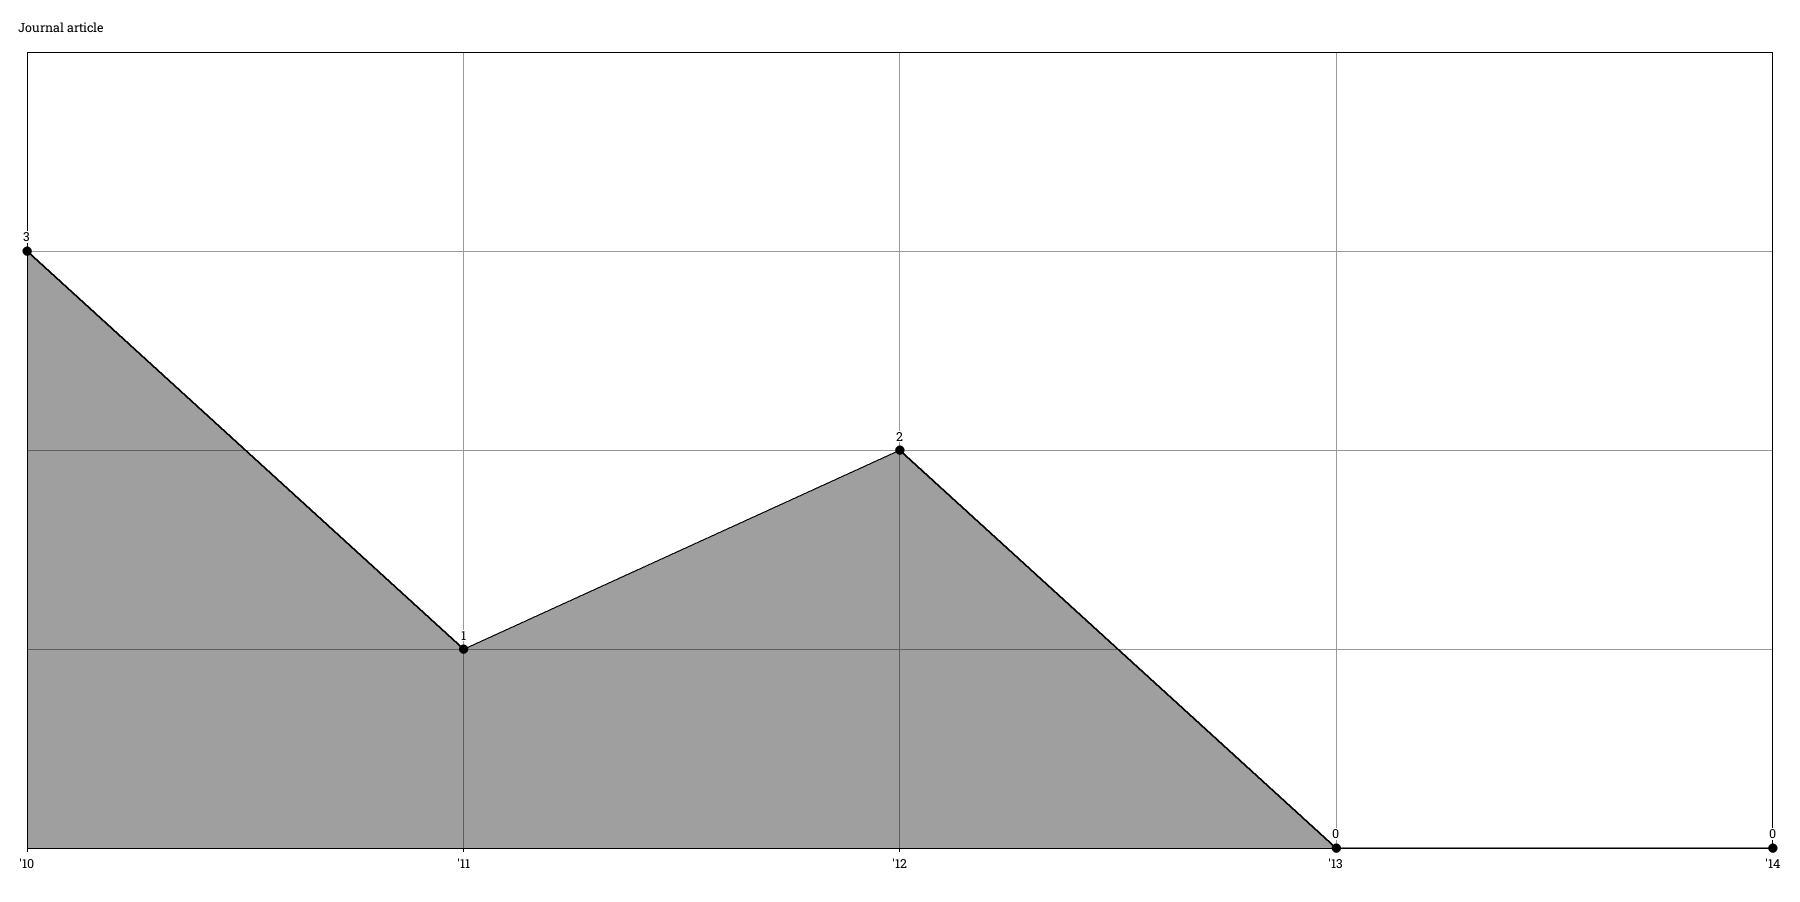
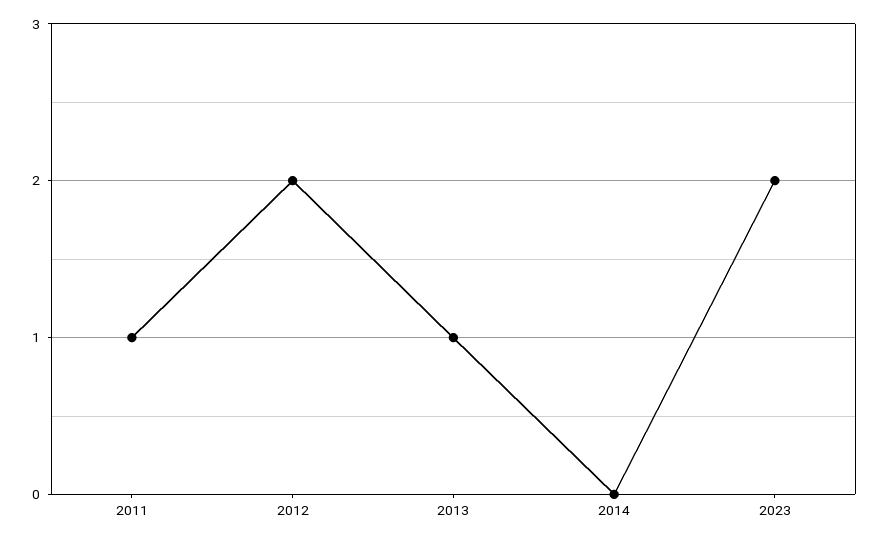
'10: 3 -> none
'13: 0 -> 1
2023: none -> 2

